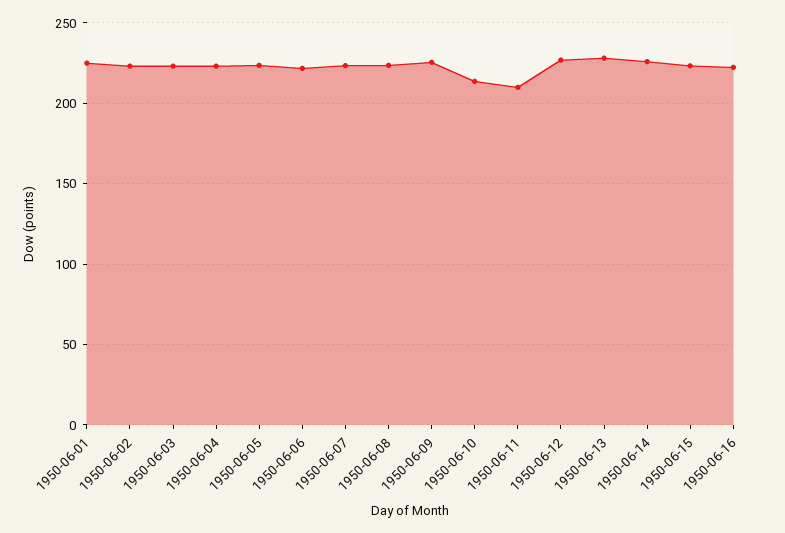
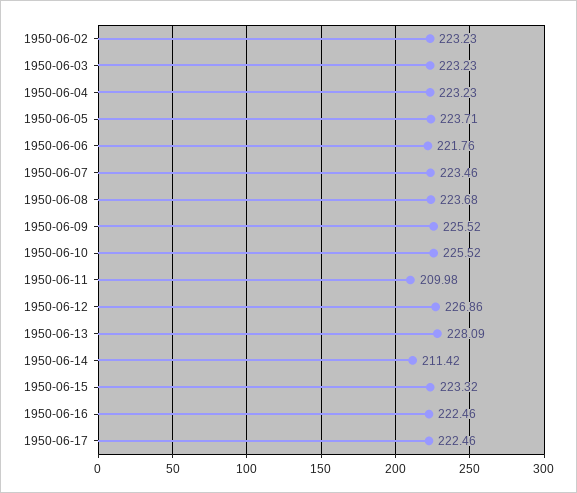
1950-06-01: 225 -> none
1950-06-10: 215 -> 225.52
1950-06-14: 225 -> 211.42
1950-06-17: none -> 222.46

